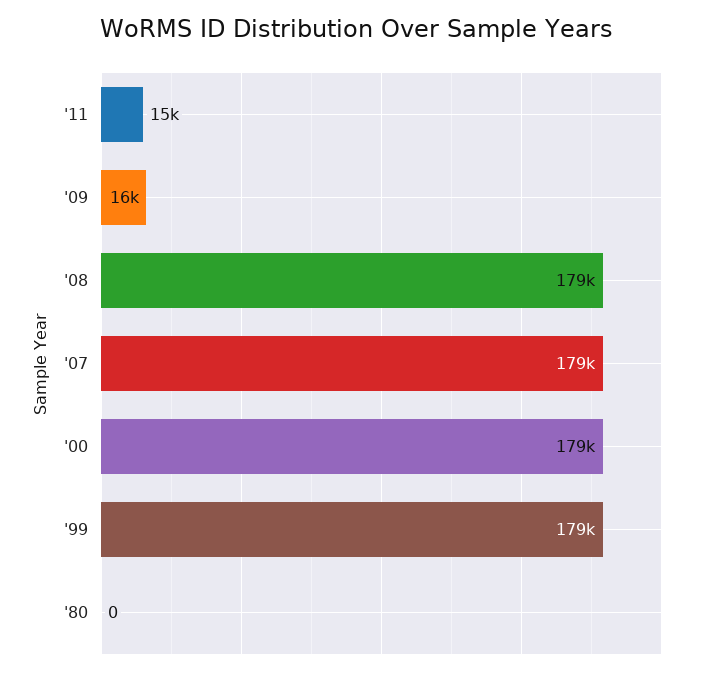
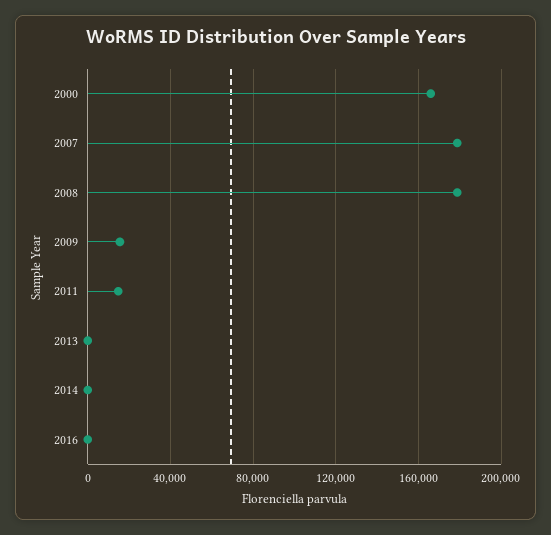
'00: 179000 -> 165000
'99: 179000 -> none
'80: 0 -> none
2013: none -> 0
2014: none -> 0
2016: none -> 0

